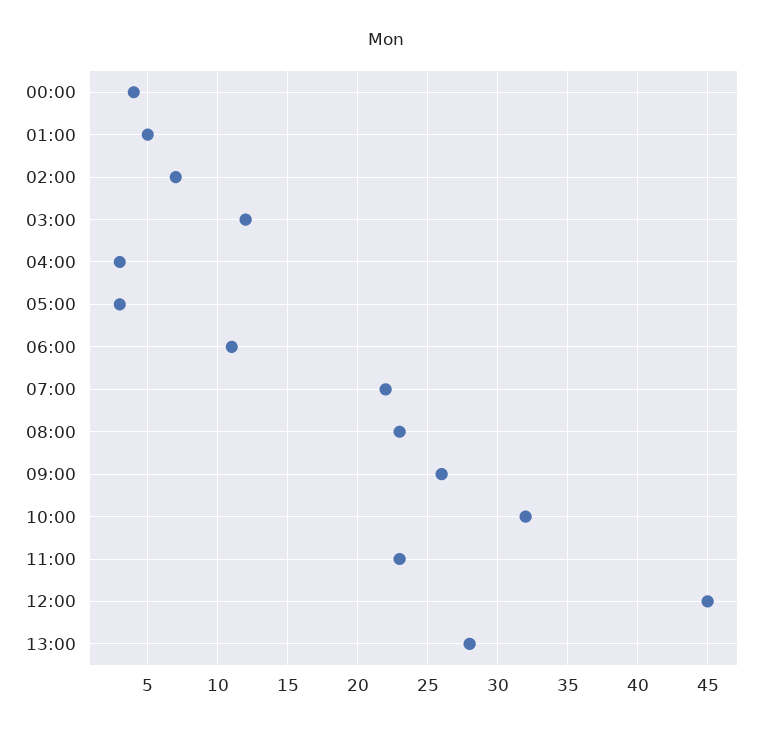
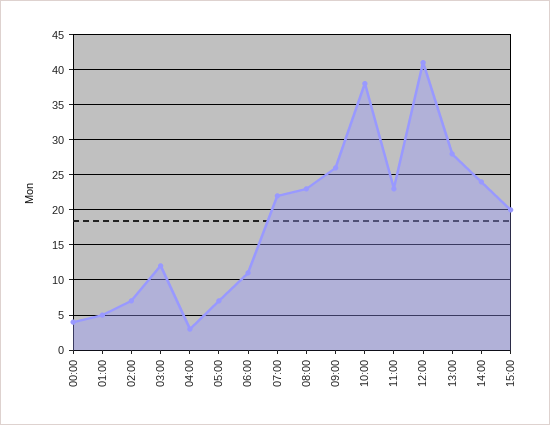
05:00: 3 -> 7
10:00: 32 -> 38
12:00: 45 -> 41
14:00: none -> 24
15:00: none -> 20

